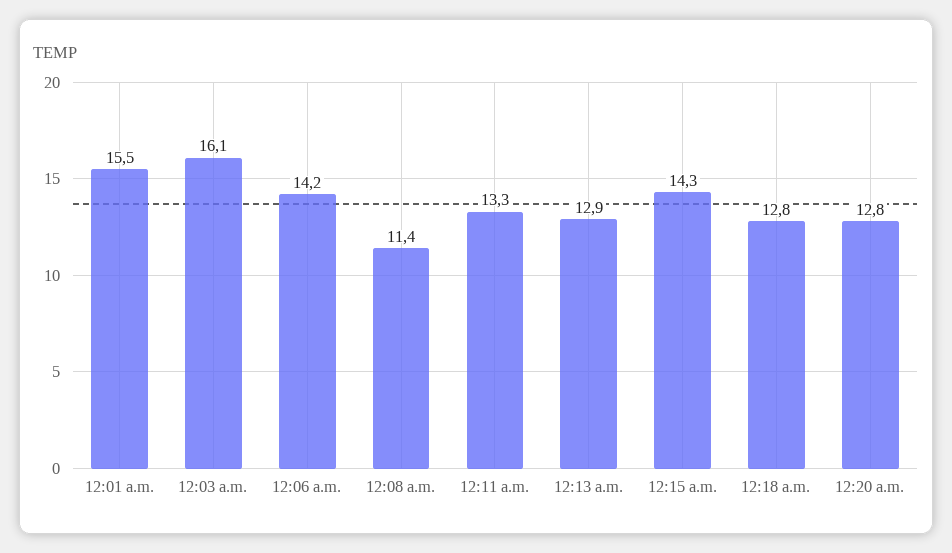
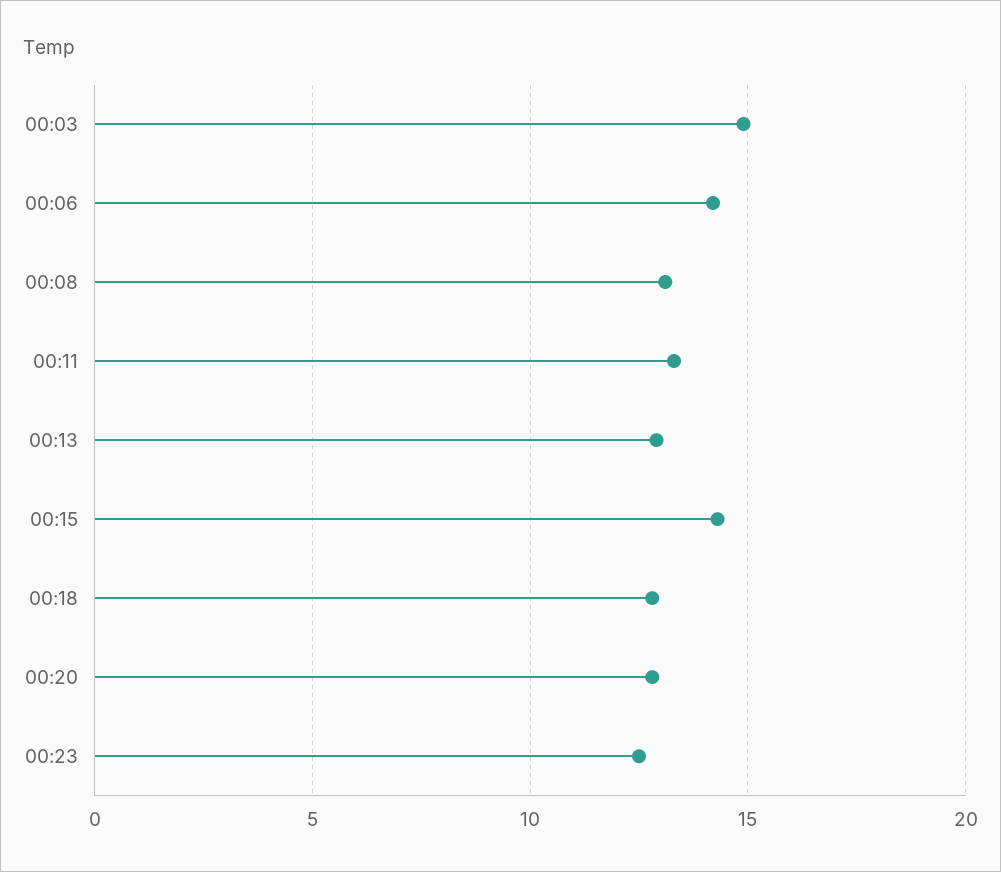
12:01 a.m.: 15.5 -> none
12:03 a.m.: 16.1 -> 15
12:08 a.m.: 11.4 -> 13
00:23: none -> 12.5

